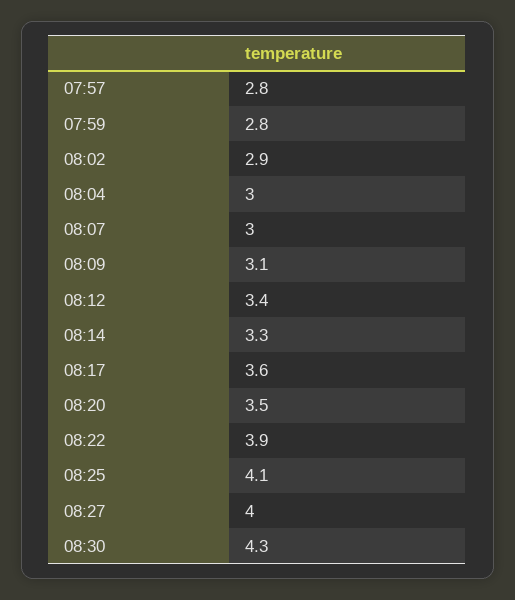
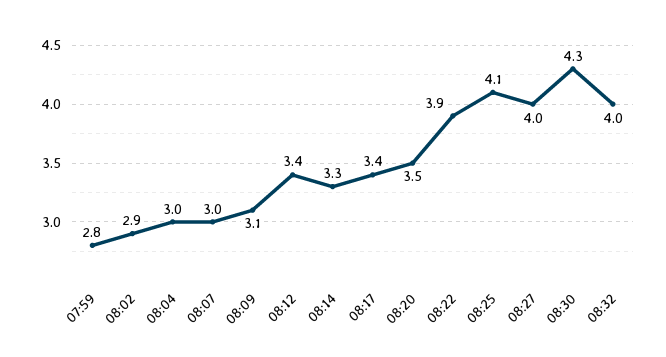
07:57: 2.8 -> none
08:17: 3.6 -> 3.4
08:32: none -> 4

